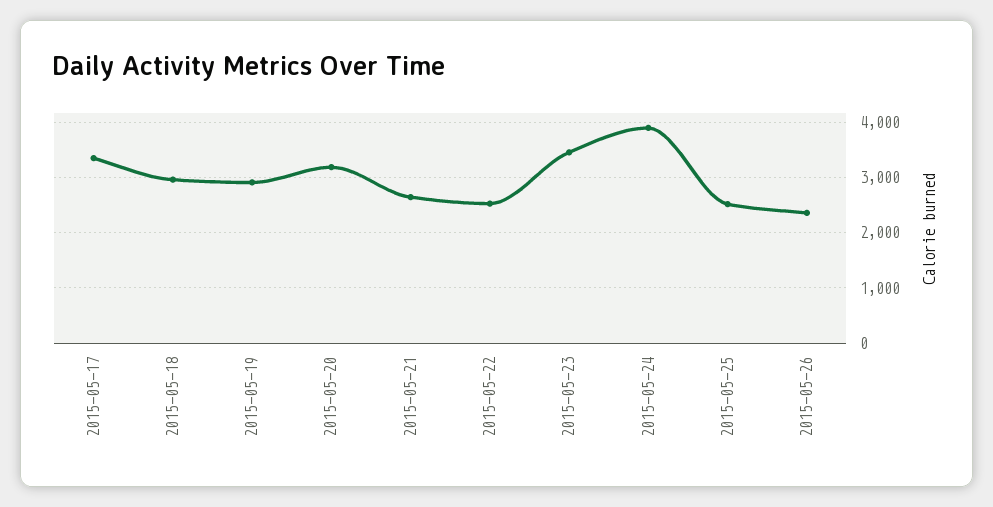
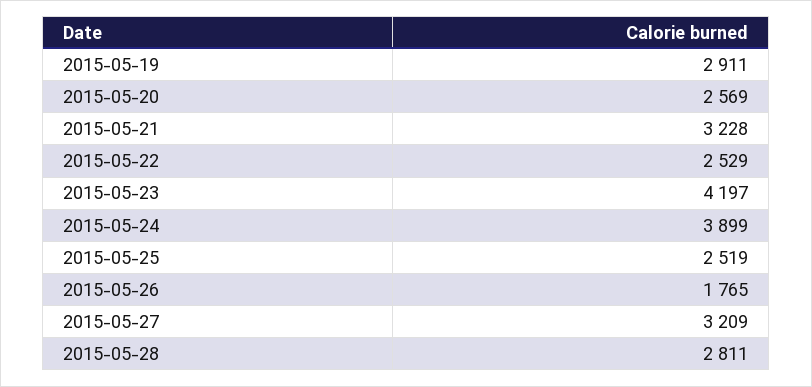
2015-05-17: 3400 -> none
2015-05-18: 3000 -> none
2015-05-20: 3200 -> 2569
2015-05-21: 2600 -> 3228
2015-05-23: 3400 -> 4197
2015-05-26: 2400 -> 1765
2015-05-27: none -> 3209
2015-05-28: none -> 2811

